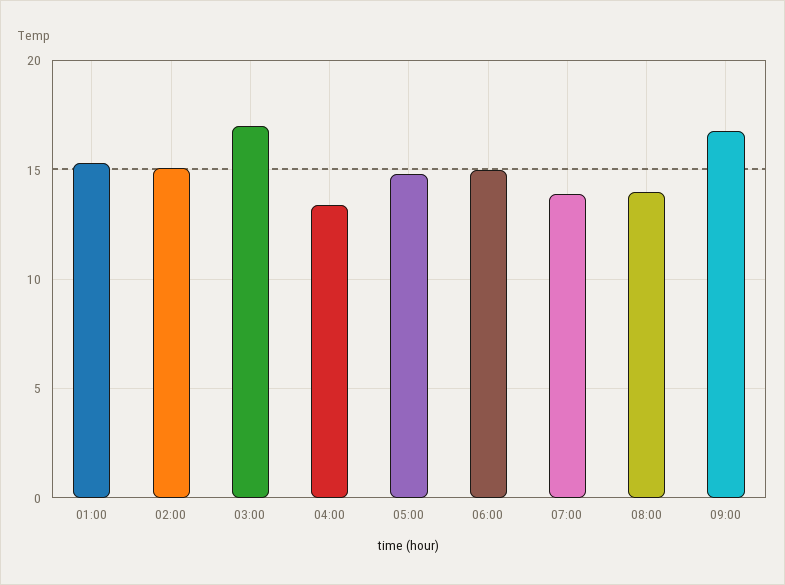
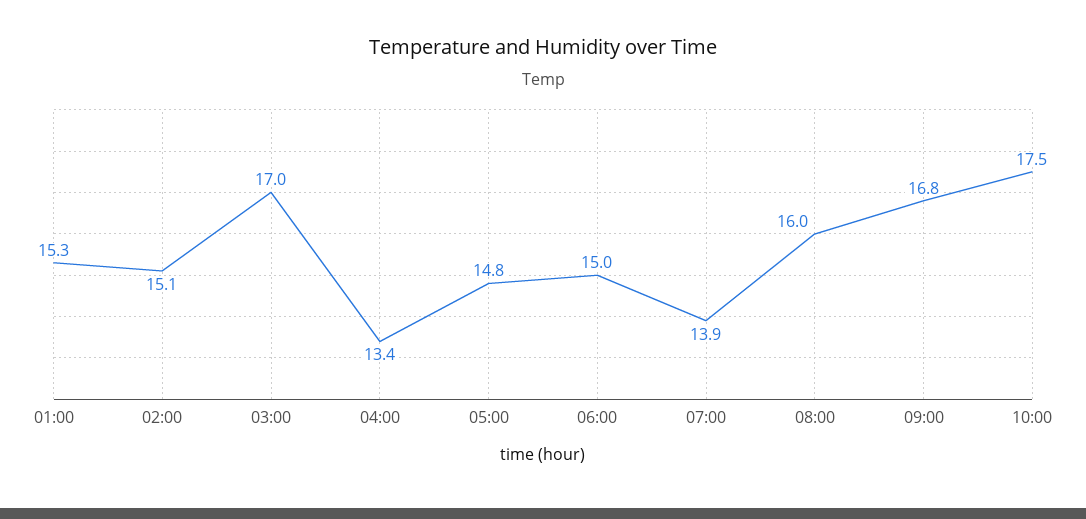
08:00: 14 -> 16
10:00: none -> 17.5

